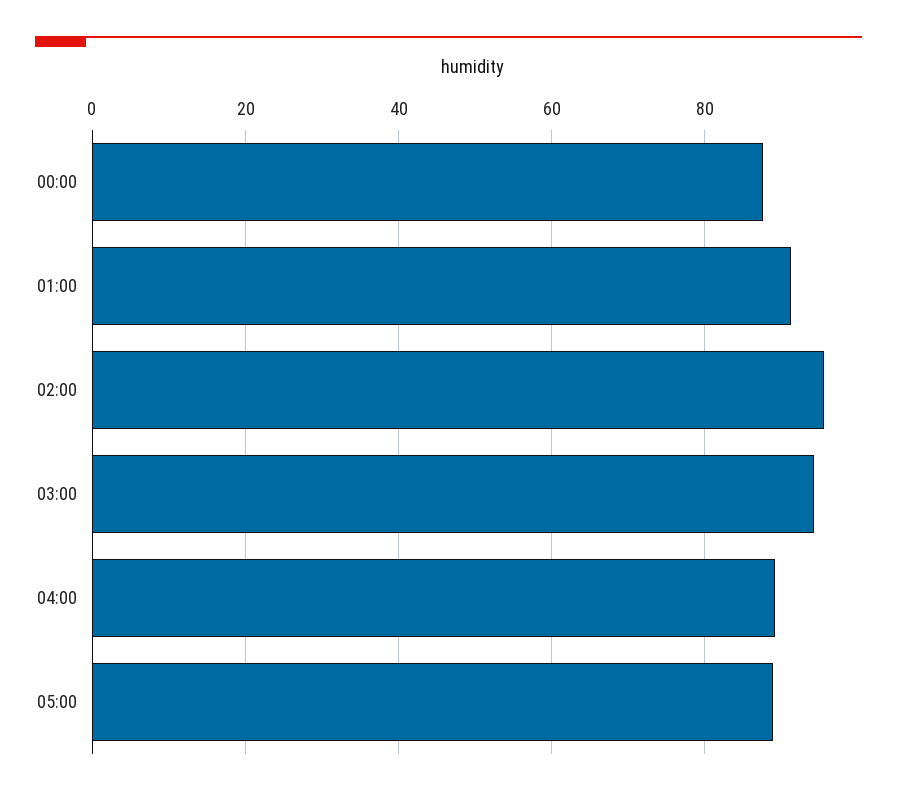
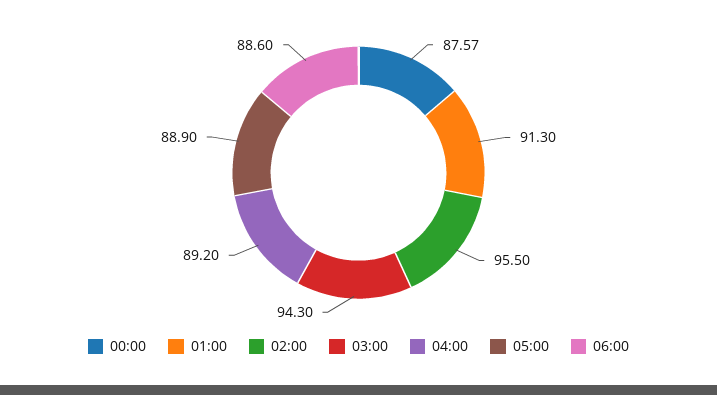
06:00: none -> 88.6

